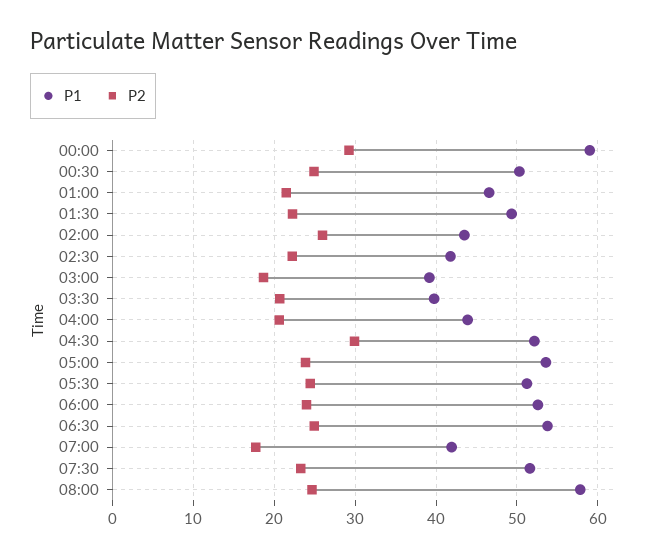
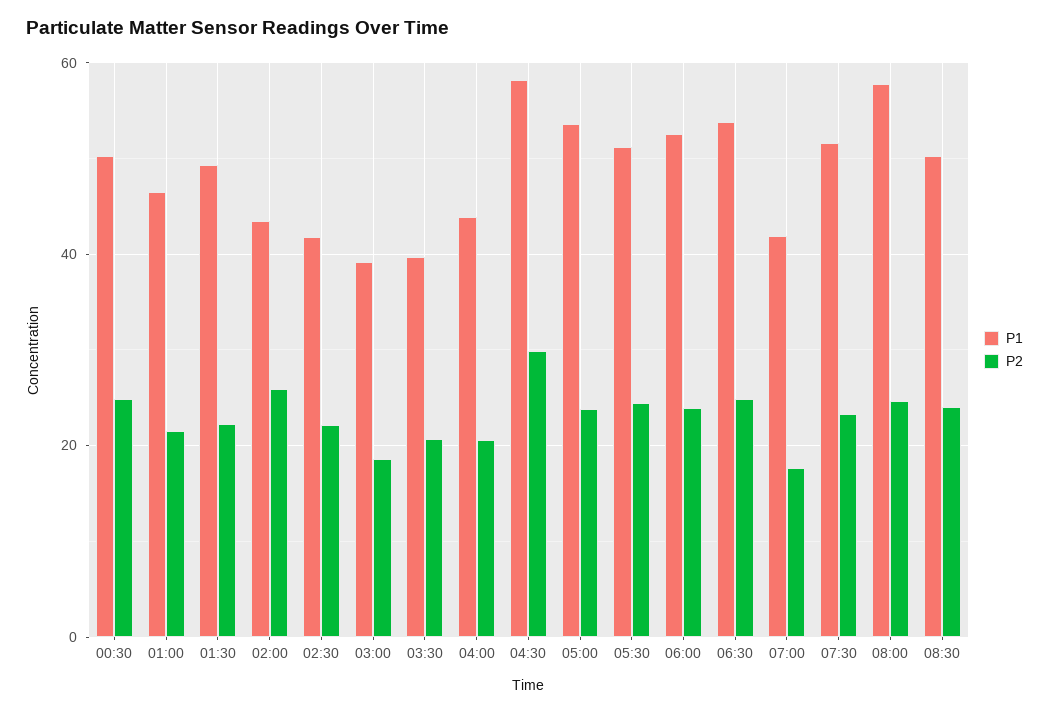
P1, 00:00: 59 -> none
P2, 00:00: 29 -> none
P1, 04:30: 52 -> 58
P1, 08:30: none -> 50
P2, 08:30: none -> 24

